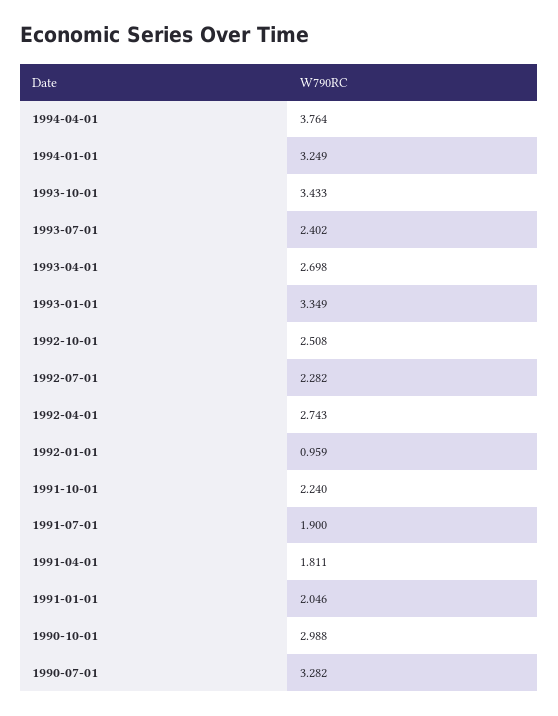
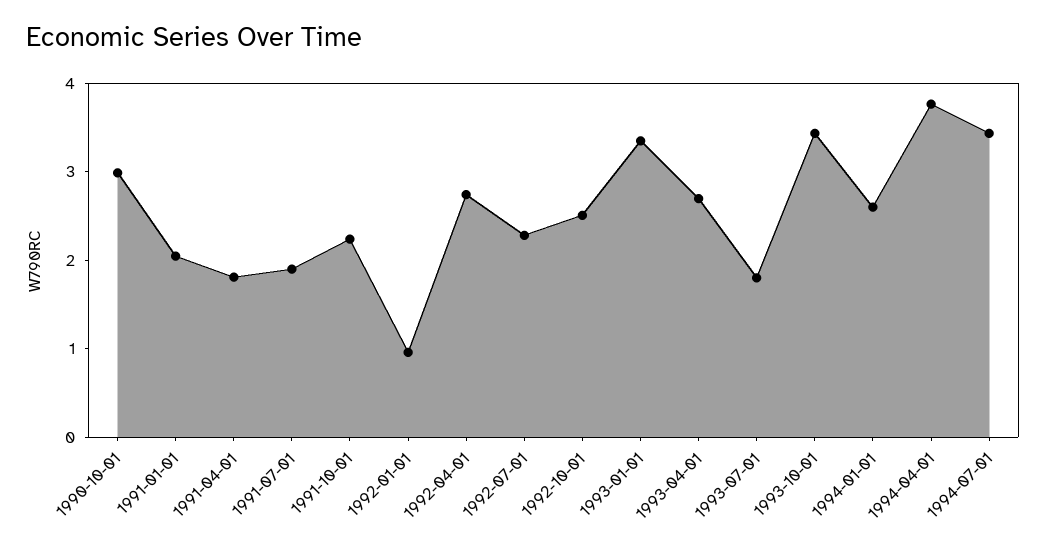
1994-01-01: 3.249 -> 2.6
1993-07-01: 2.402 -> 1.8
1990-07-01: 3.282 -> none
1994-07-01: none -> 3.4

